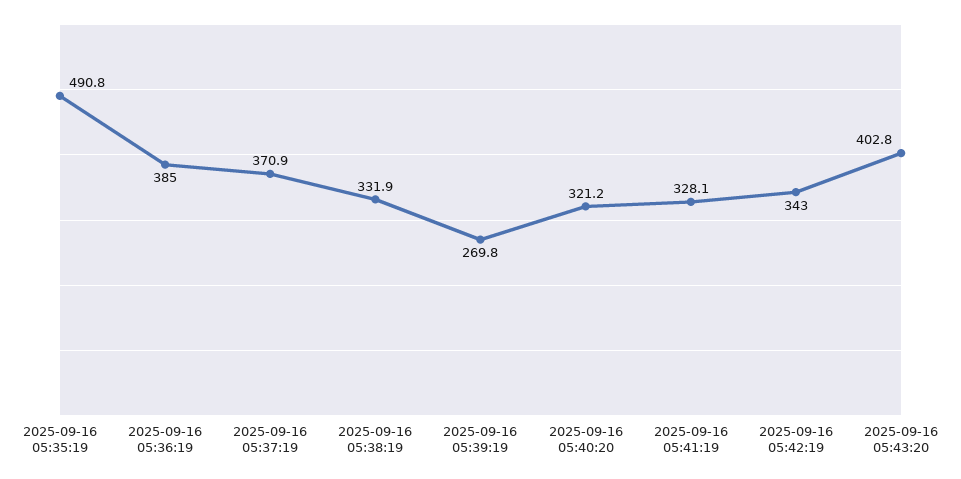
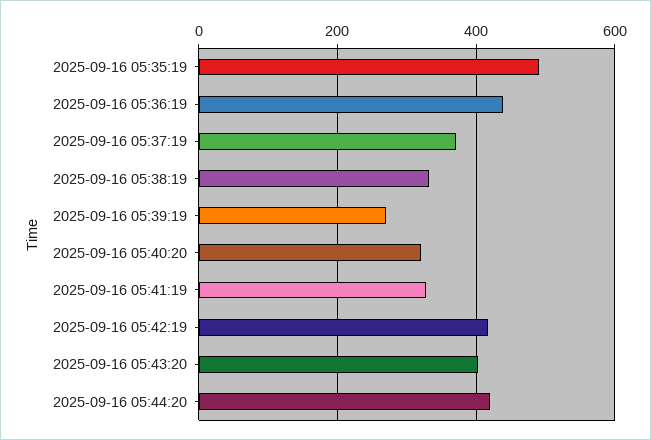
2025-09-16 05:36:19: 385 -> 440
2025-09-16 05:42:19: 343 -> 420
2025-09-16 05:44:20: none -> 420

